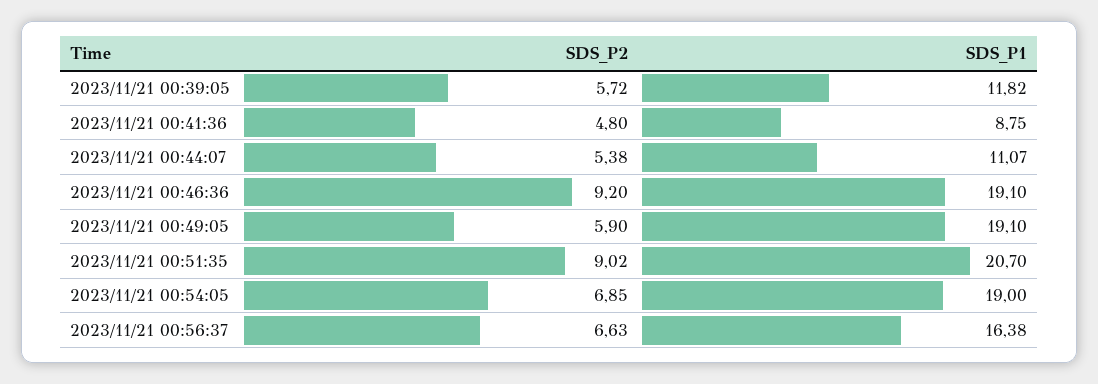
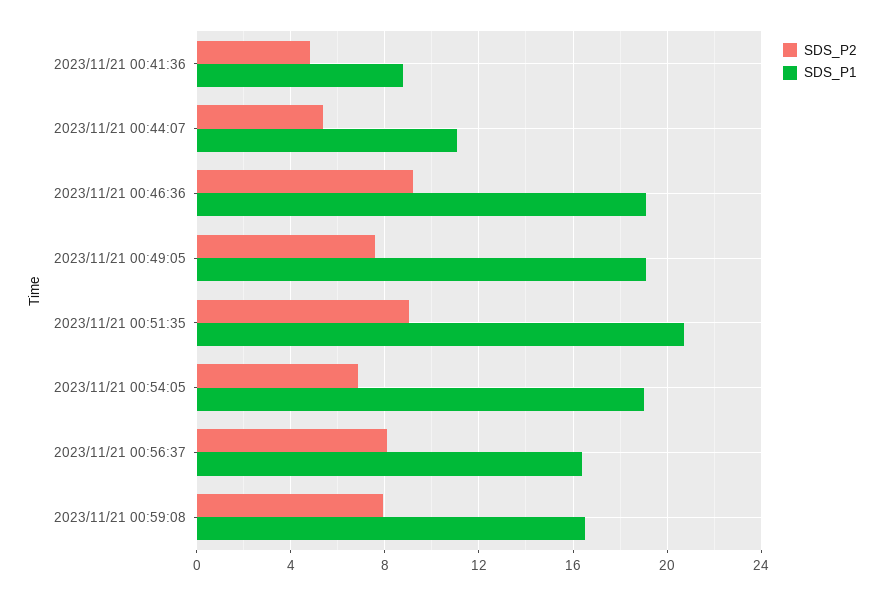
SDS_P2, 2023/11/21 00:39:05: 5.72 -> none
SDS_P1, 2023/11/21 00:39:05: 11.82 -> none
SDS_P2, 2023/11/21 00:49:05: 5.9 -> 7.5
SDS_P2, 2023/11/21 00:56:37: 6.63 -> 8
SDS_P2, 2023/11/21 00:59:08: none -> 8
SDS_P1, 2023/11/21 00:59:08: none -> 16.5

